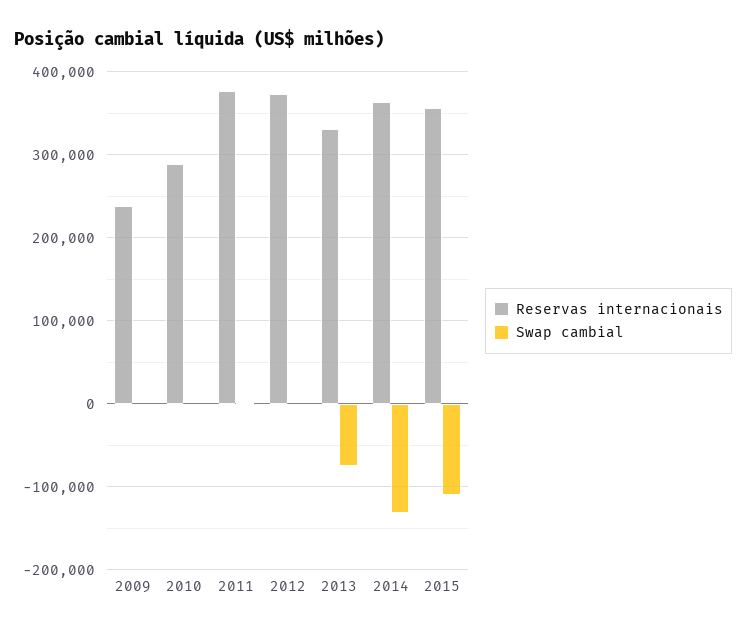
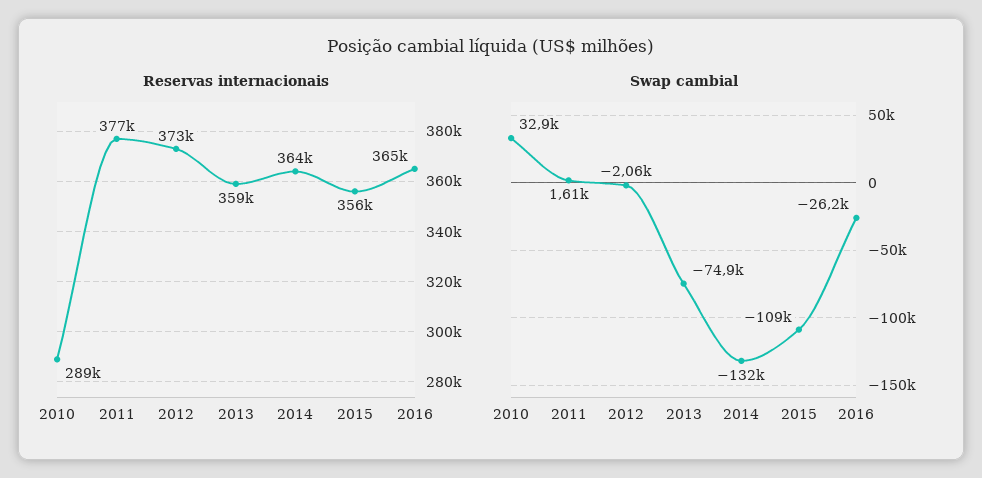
Reservas internacionais, 2009: 240000 -> none
Swap cambial, 2009: 0 -> none
Swap cambial, 2010: 0 -> 32900
Reservas internacionais, 2013: 330000 -> 359000
Reservas internacionais, 2016: none -> 365000
Swap cambial, 2016: none -> -26200

